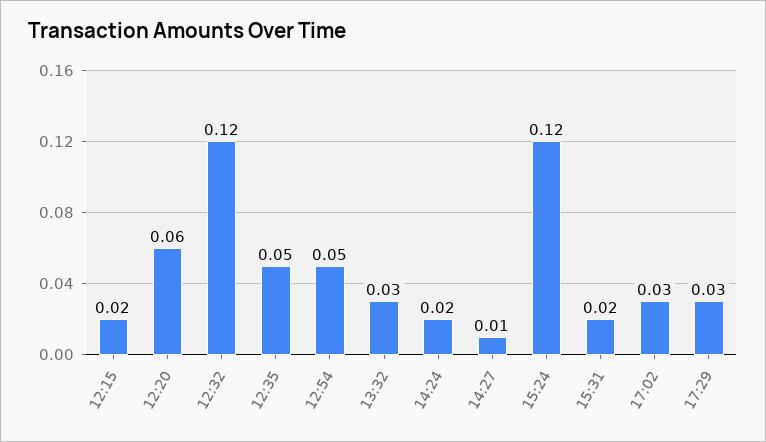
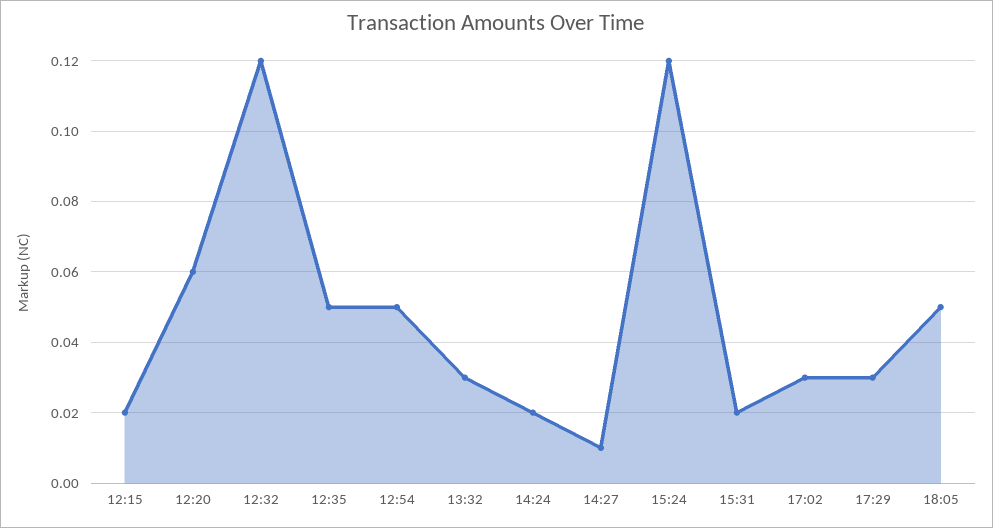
18:05: none -> 0.05

